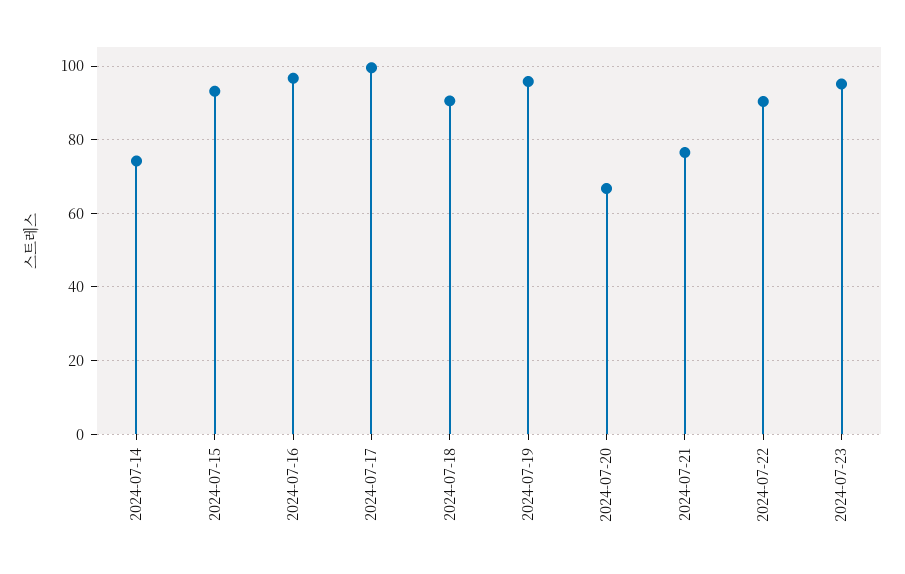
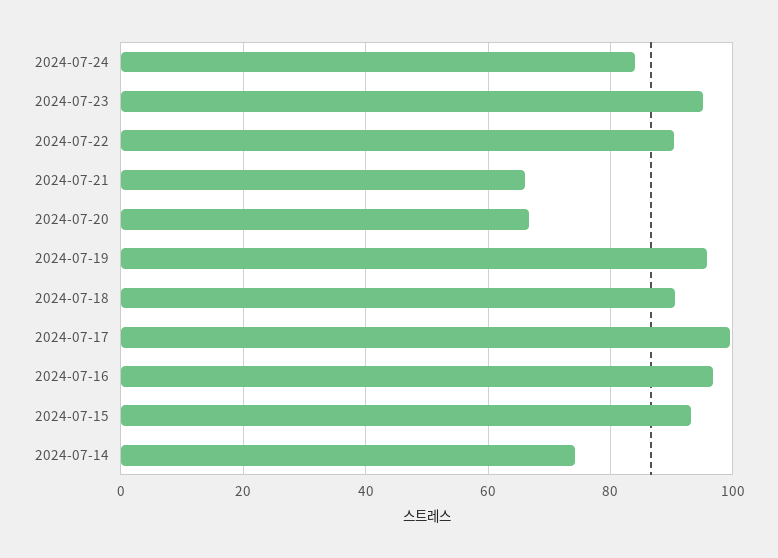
2024-07-21: 76 -> 66
2024-07-24: none -> 84

